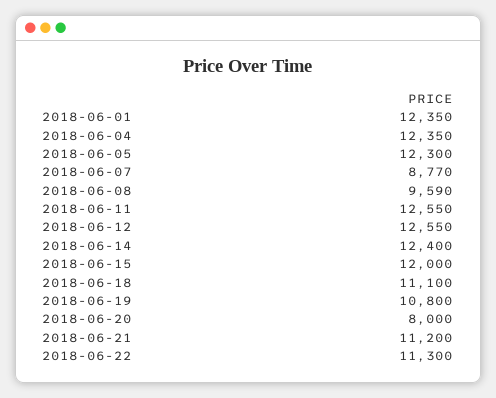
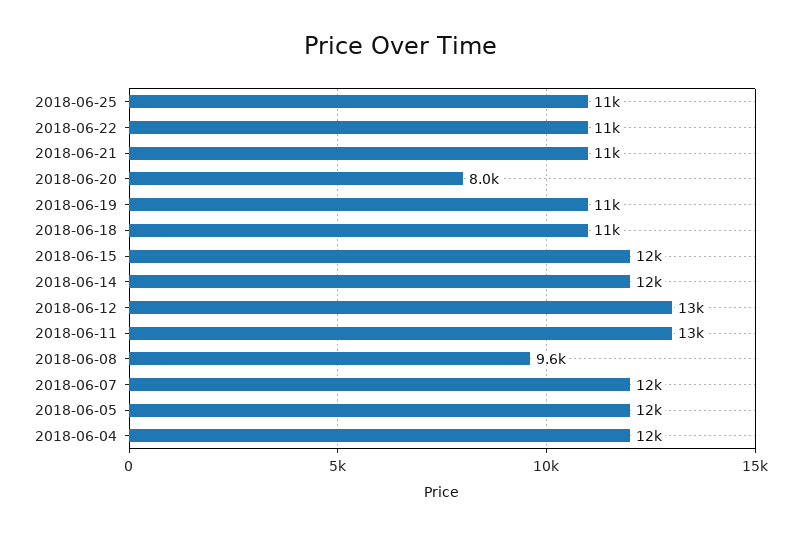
2018-06-01: 12350 -> none
2018-06-07: 8770 -> 12000
2018-06-25: none -> 11000

